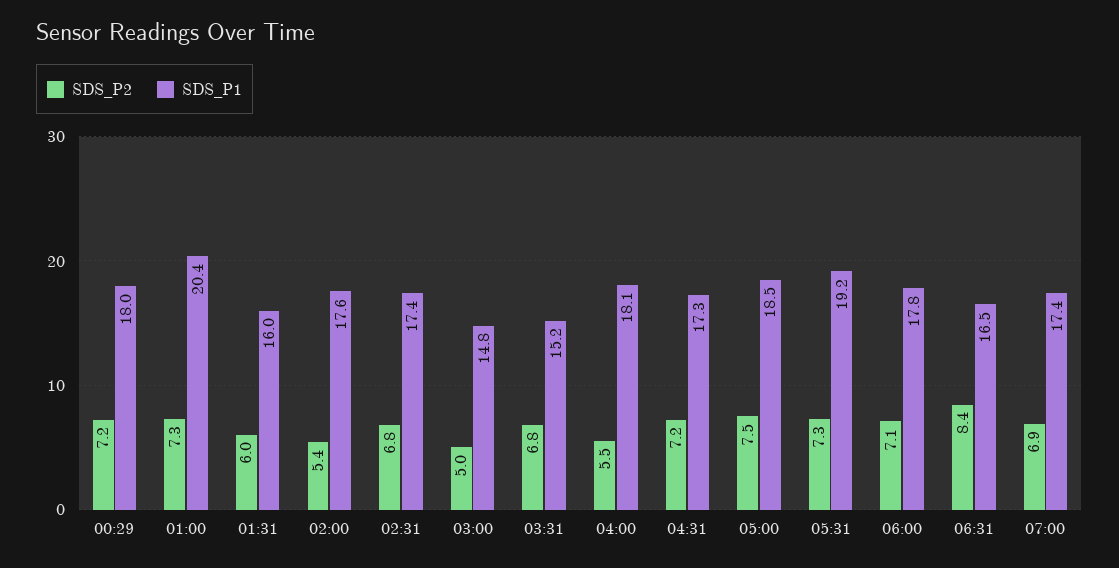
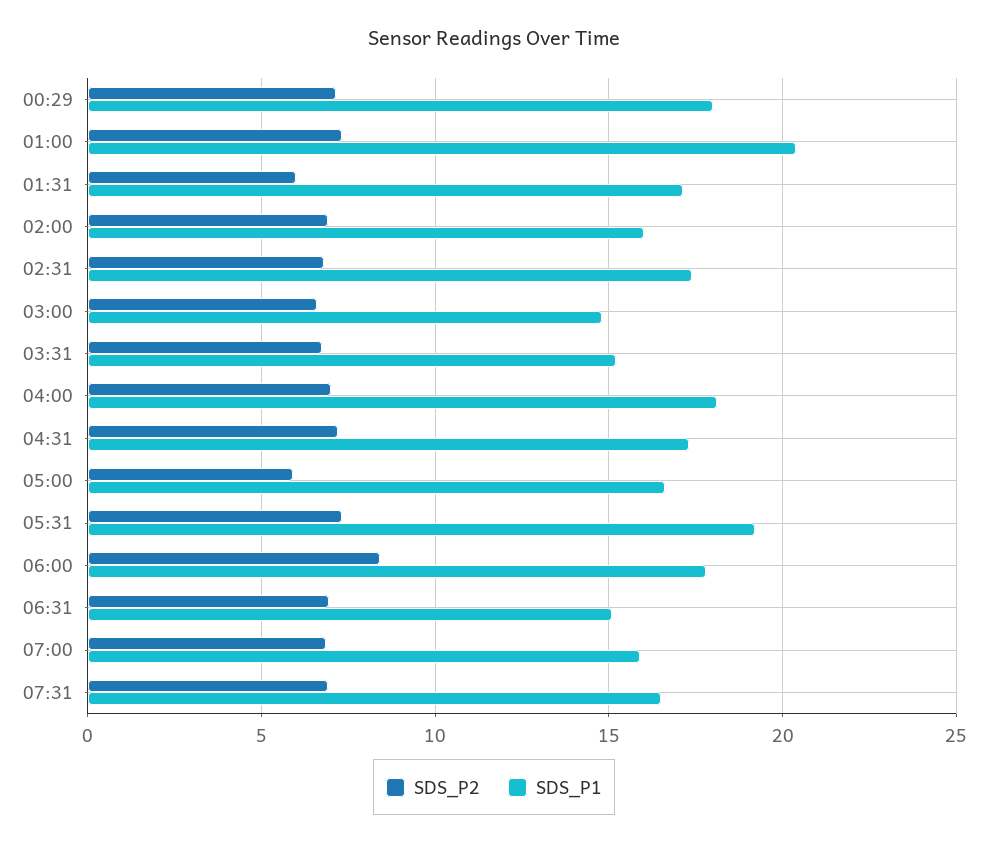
SDS_P1, 01:31: 16 -> 17
SDS_P2, 02:00: 5.4 -> 7
SDS_P1, 02:00: 17.6 -> 16
SDS_P2, 03:00: 5 -> 6.5
SDS_P2, 04:00: 5.5 -> 7
SDS_P2, 05:00: 7.5 -> 6
SDS_P1, 05:00: 18.5 -> 16.5
SDS_P2, 06:00: 7.1 -> 8.5
SDS_P2, 06:31: 8.4 -> 7
SDS_P1, 06:31: 16.5 -> 15
SDS_P1, 07:00: 17.4 -> 16
SDS_P2, 07:31: none -> 7
SDS_P1, 07:31: none -> 16.5

